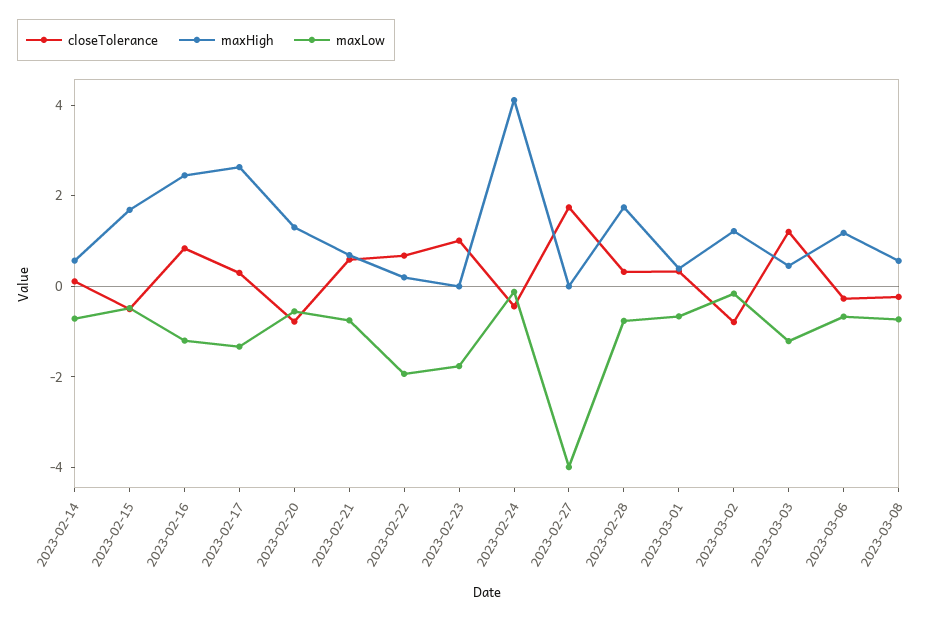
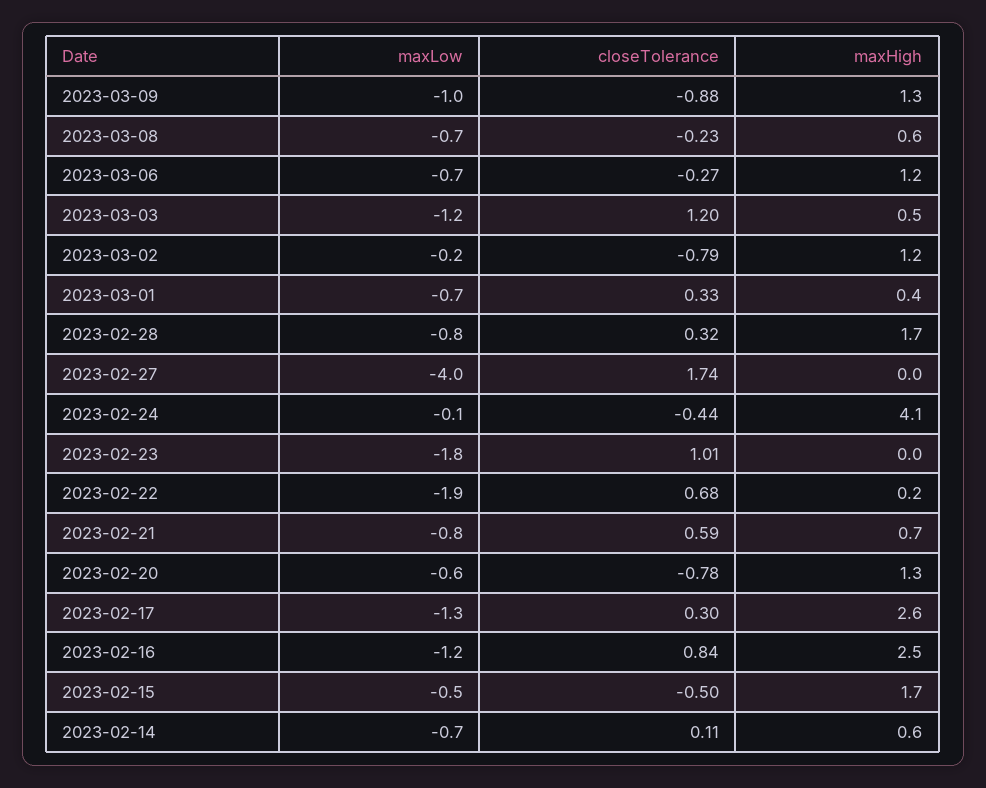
maxLow, 2023-03-09: none -> -1
closeTolerance, 2023-03-09: none -> -0.88
maxHigh, 2023-03-09: none -> 1.3

